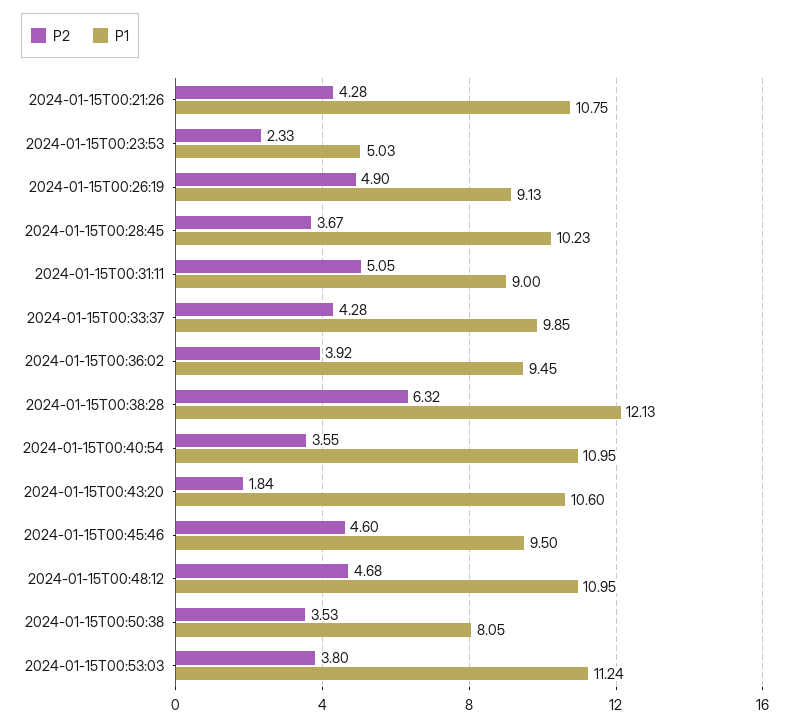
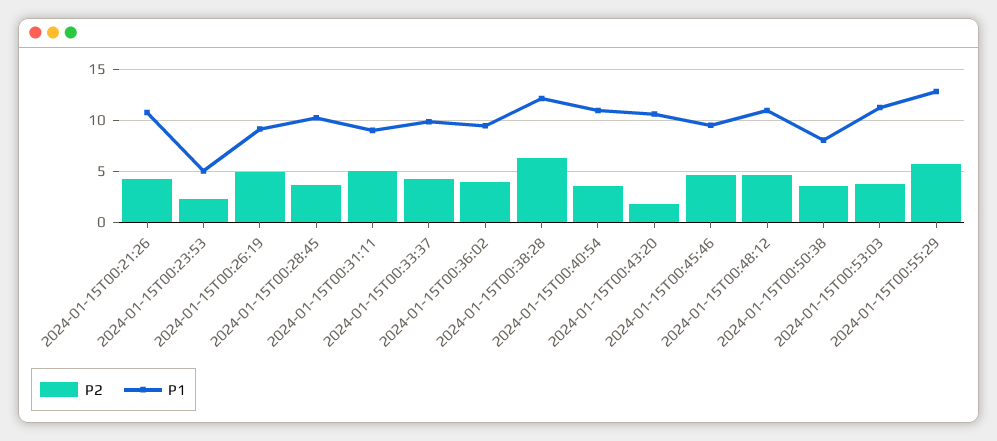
P2, 2024-01-15T00:55:29: none -> 6
P1, 2024-01-15T00:55:29: none -> 13

